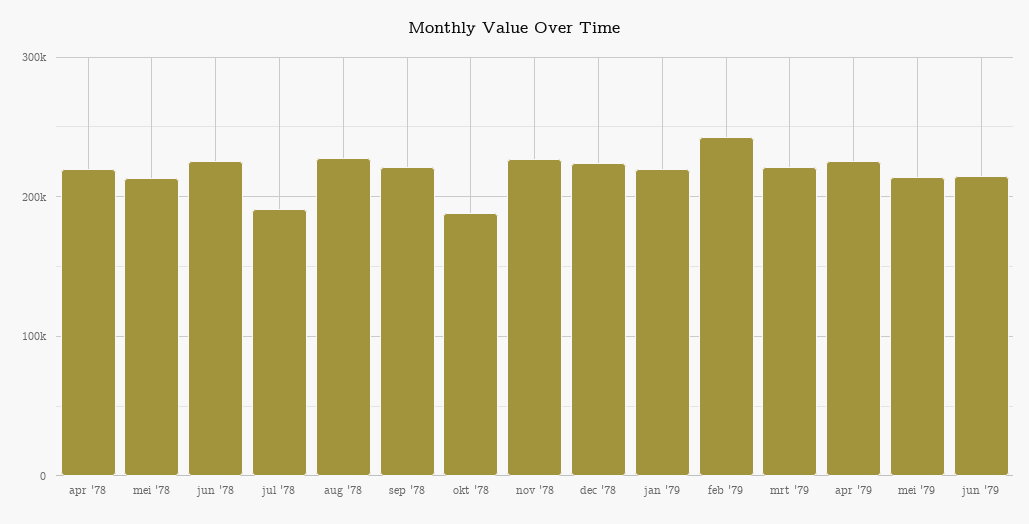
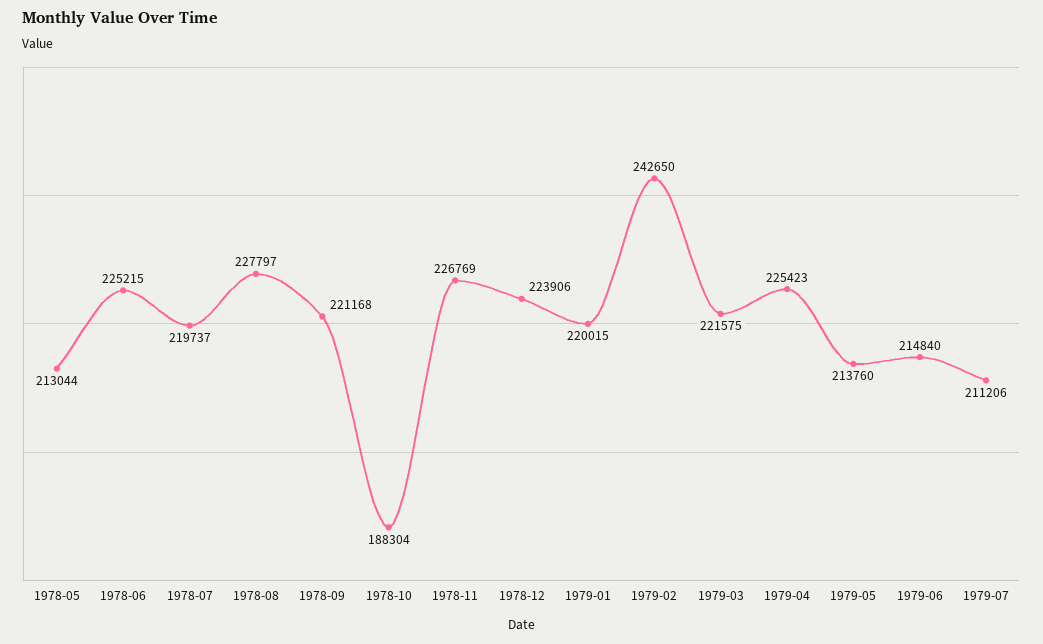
apr '78: 220000 -> none
jul '78: 190000 -> 219737
1979-07: none -> 211206

